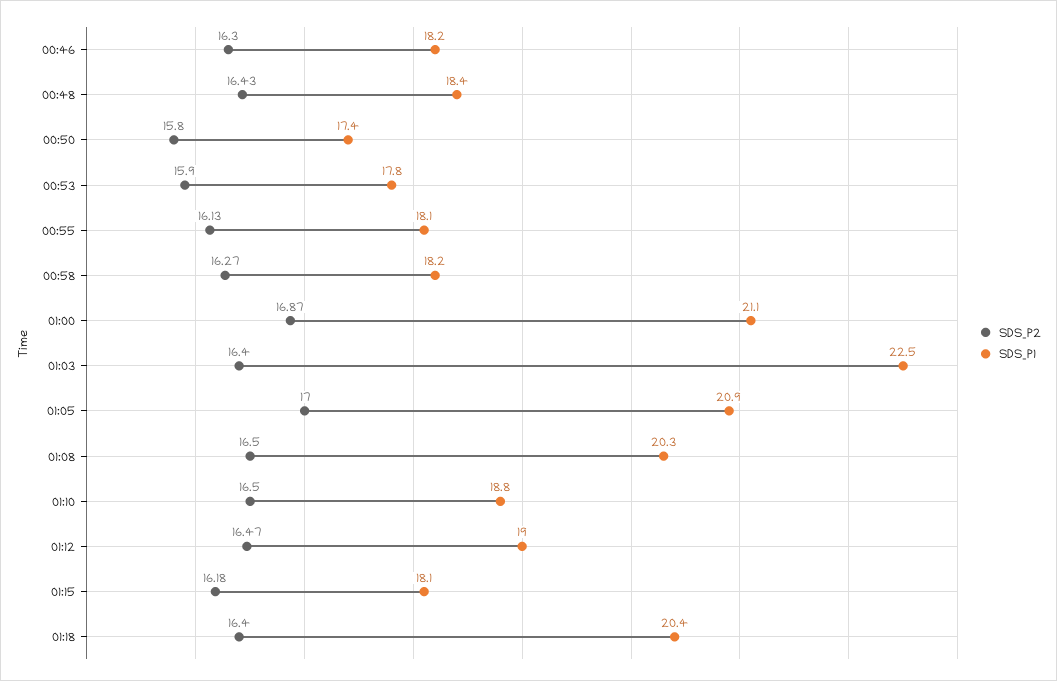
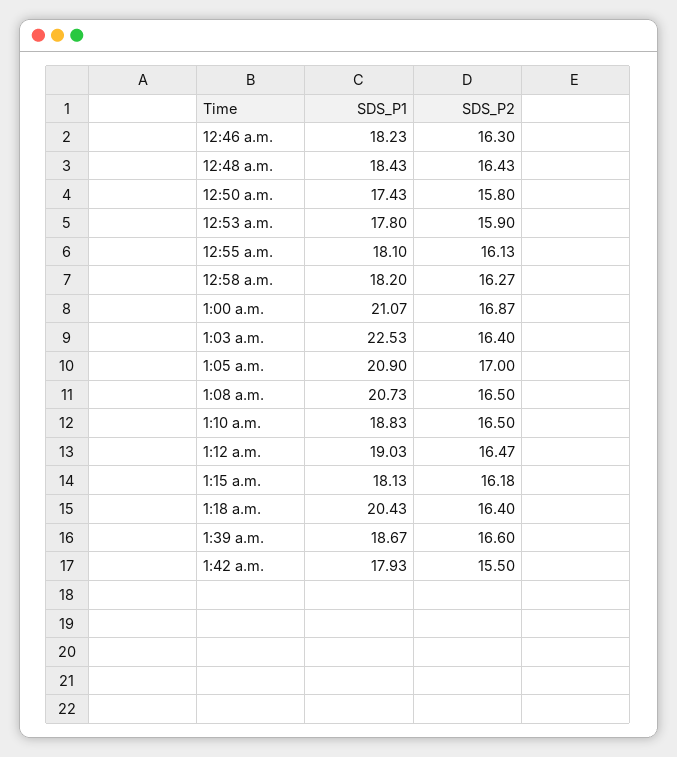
SDS_P1, 01:08: 20.3 -> 20.73
SDS_P1, 1:39 a.m.: none -> 18.67
SDS_P2, 1:39 a.m.: none -> 16.6
SDS_P1, 1:42 a.m.: none -> 17.93
SDS_P2, 1:42 a.m.: none -> 15.5

